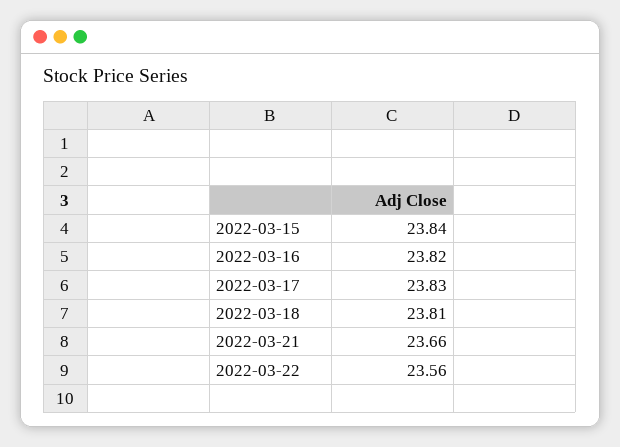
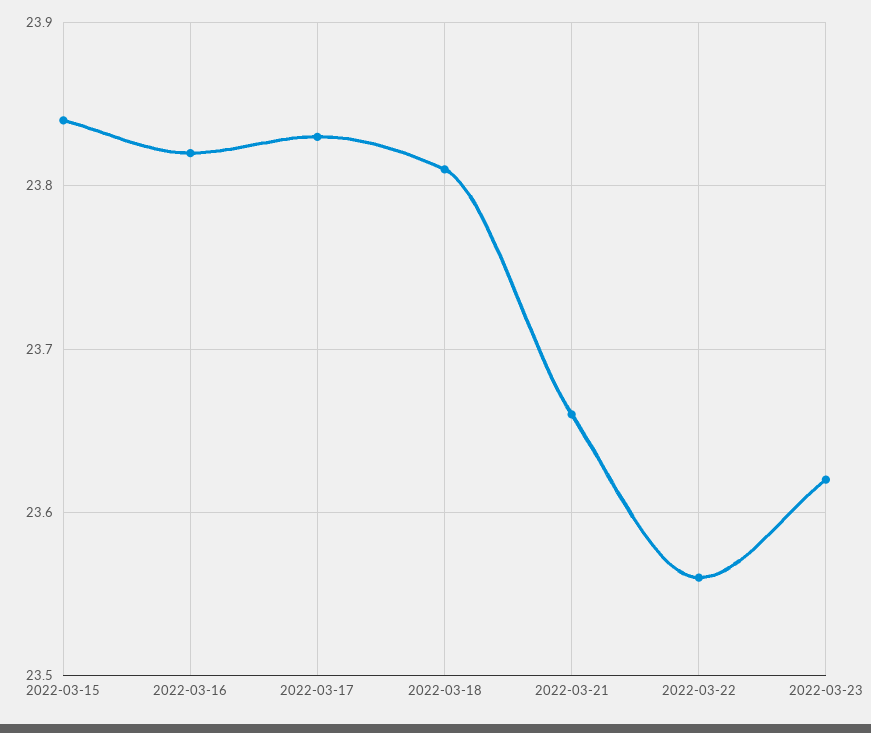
2022-03-23: none -> 23.62

